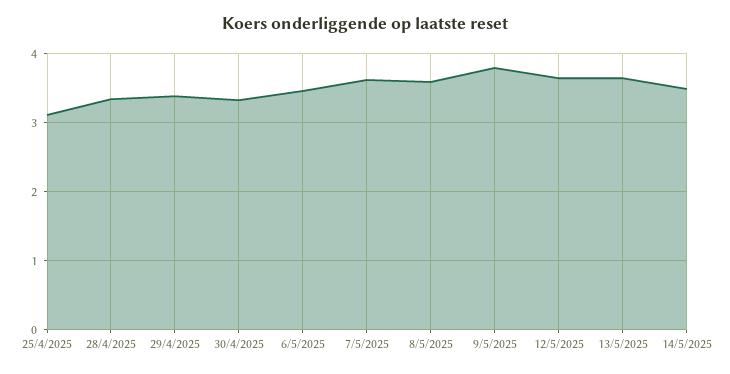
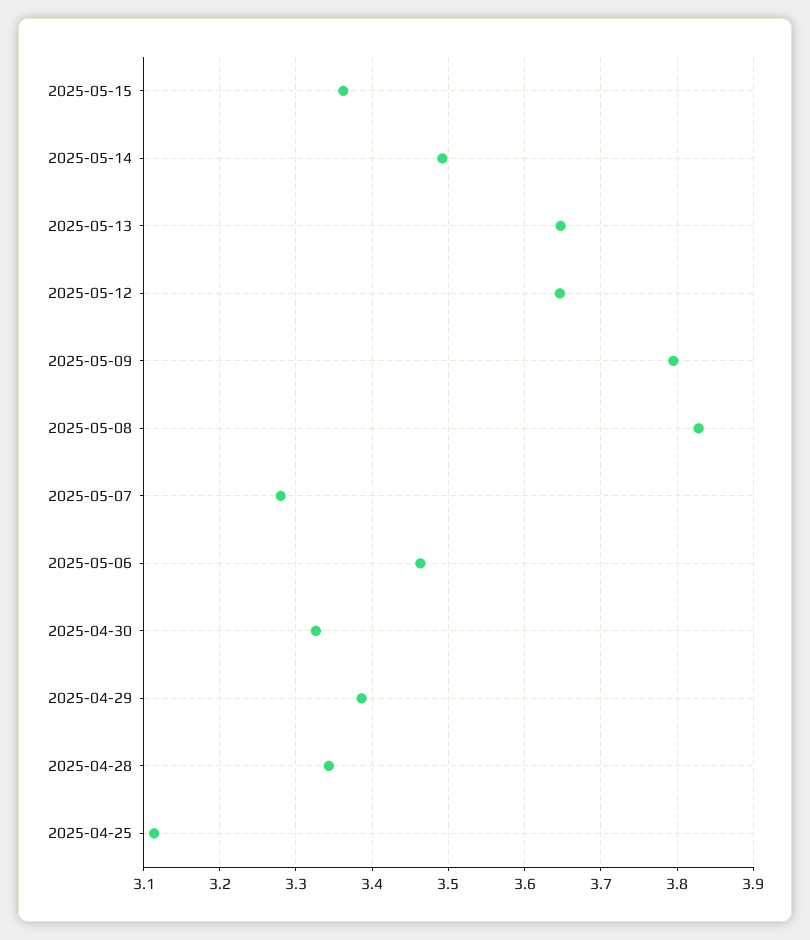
7/5/2025: 3.6 -> 3.28
8/5/2025: 3.6 -> 3.83
2025-05-15: none -> 3.36

